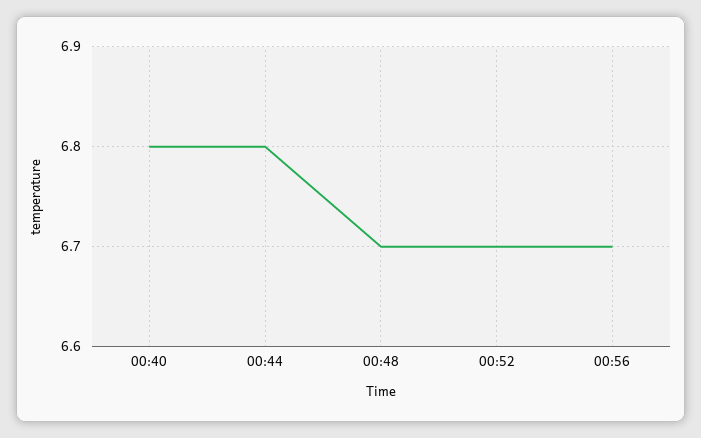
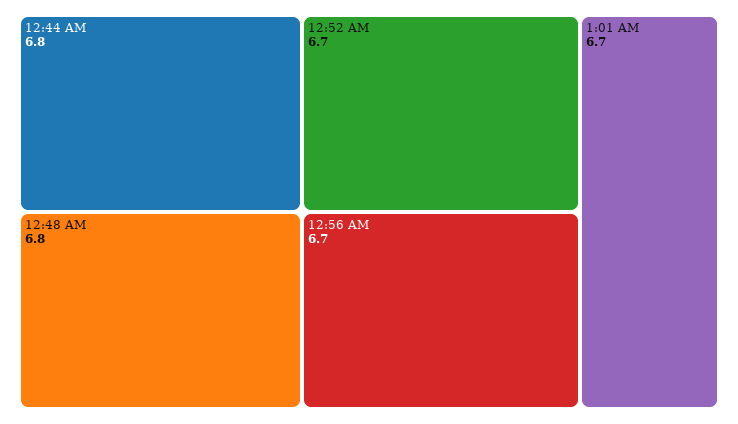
00:40: 6.8 -> none
00:48: 6.7 -> 6.8
1:01 AM: none -> 6.7

